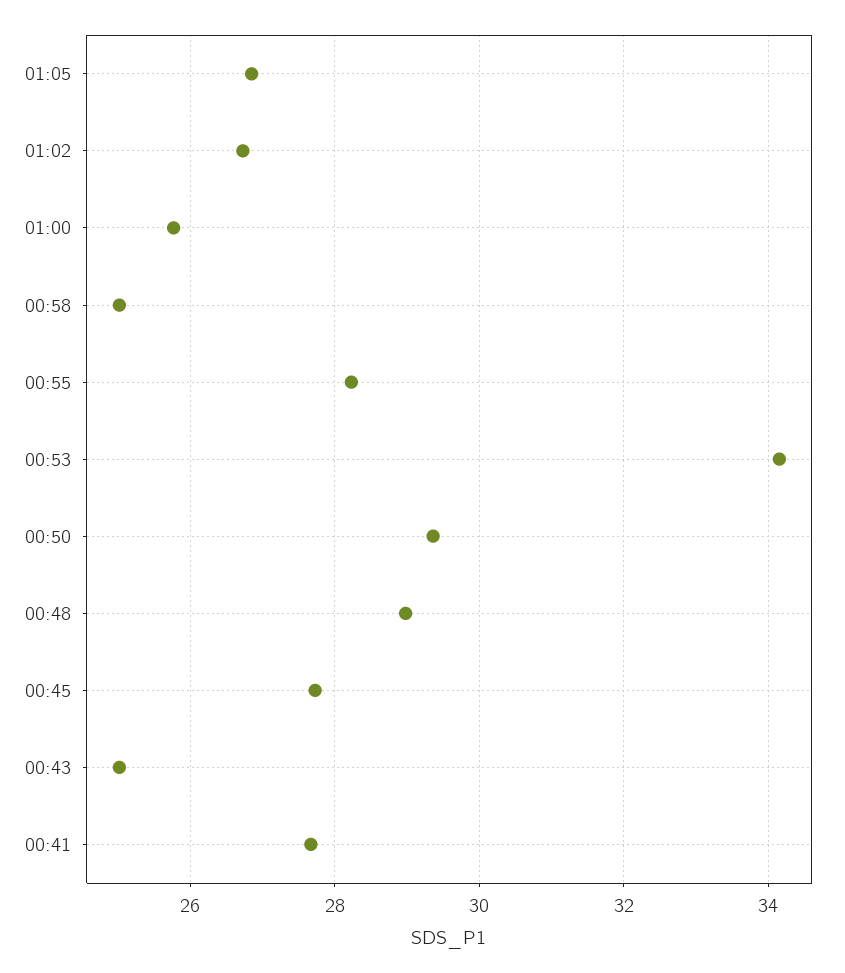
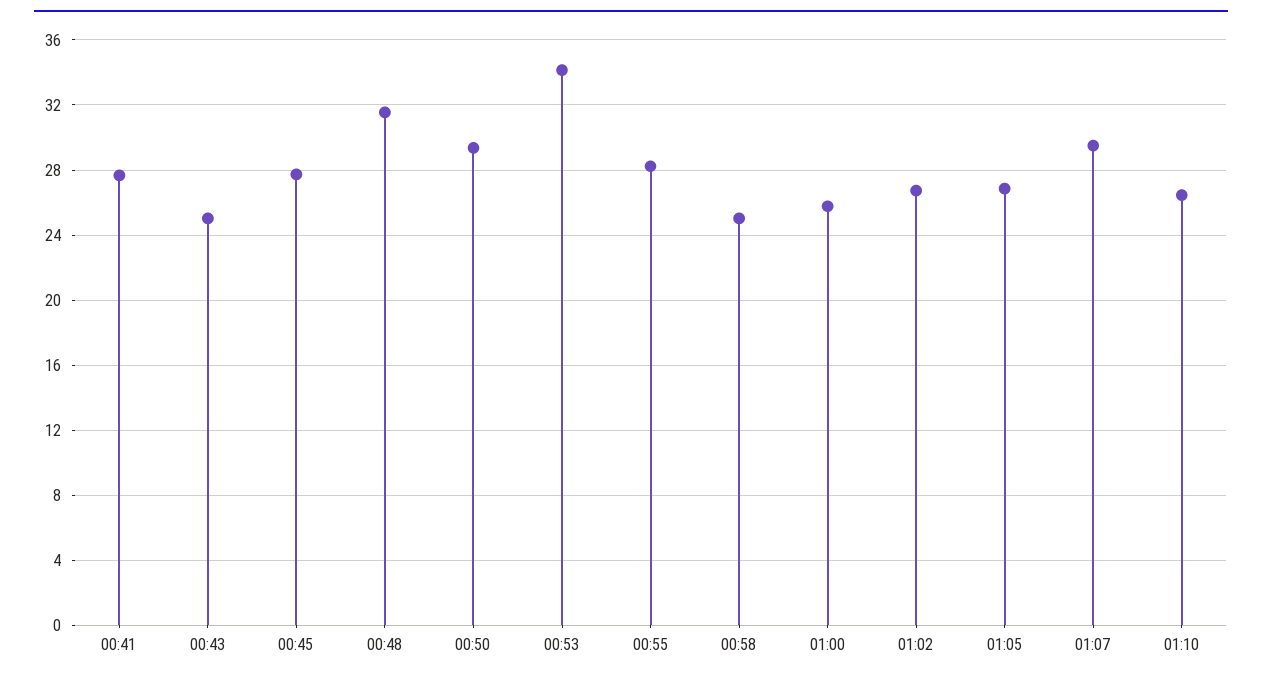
00:48: 29 -> 31.5
01:07: none -> 29.5
01:10: none -> 26.5

